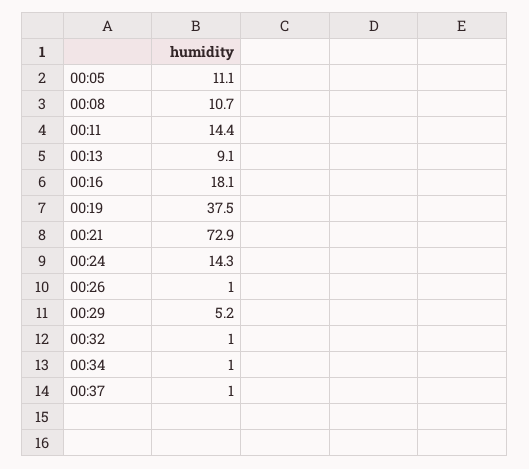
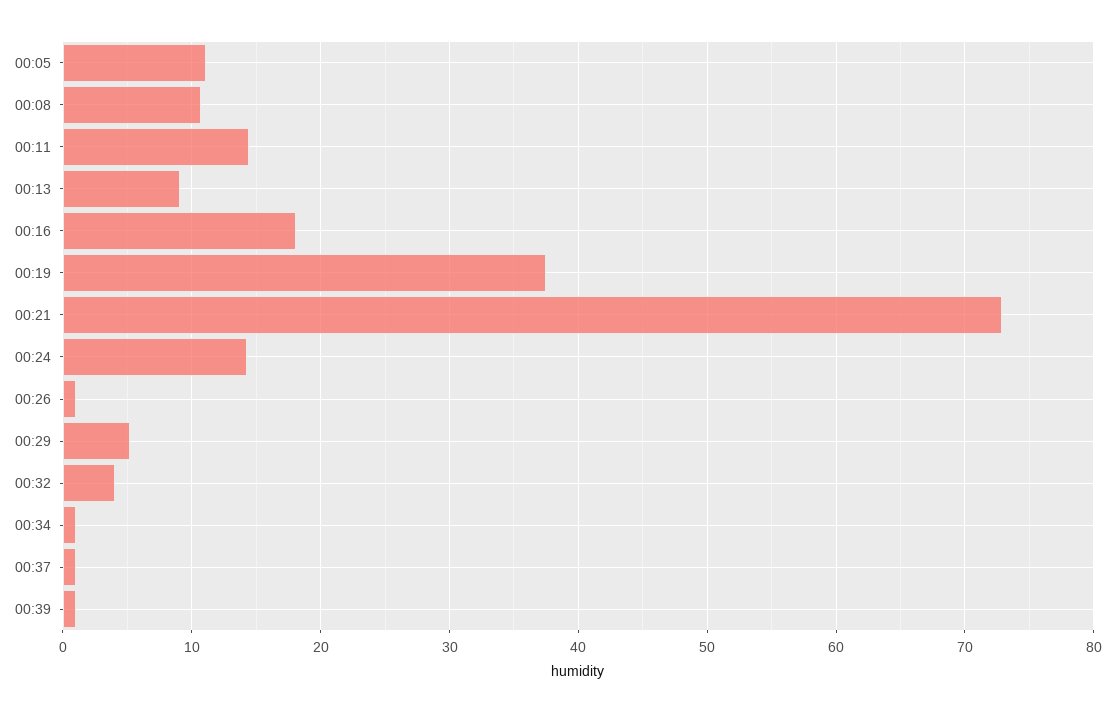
00:32: 1 -> 4
00:39: none -> 1

